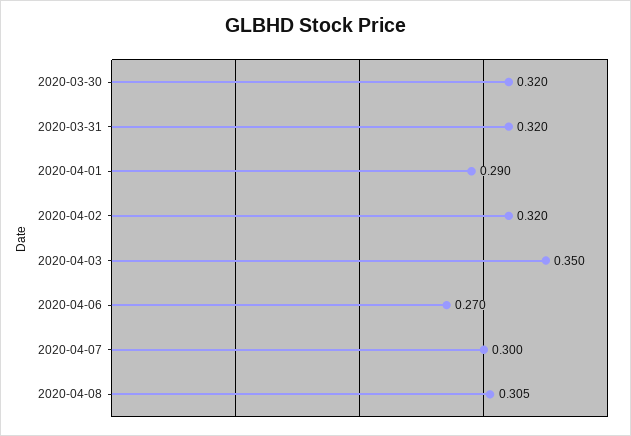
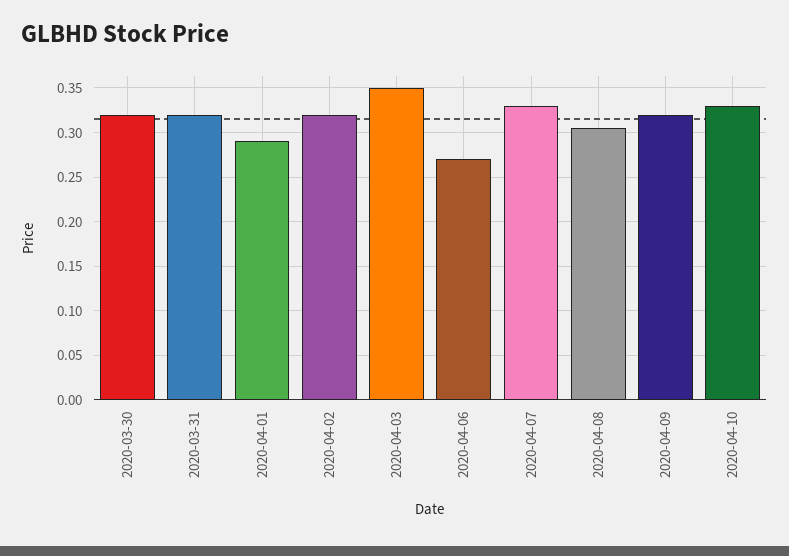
2020-04-07: 0.3 -> 0.33
2020-04-09: none -> 0.32
2020-04-10: none -> 0.33

